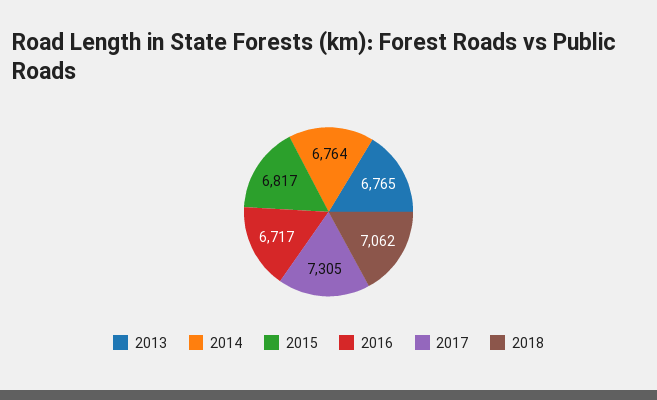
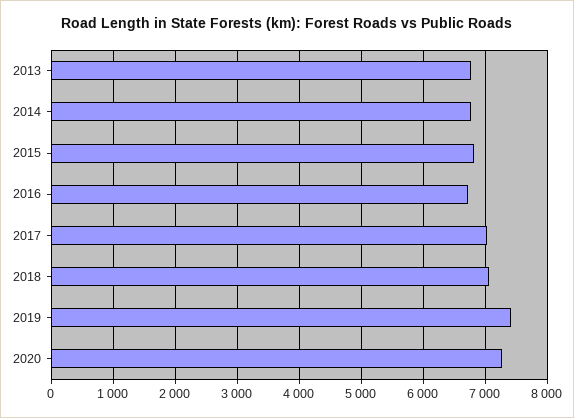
2017: 7305 -> 7000
2019: none -> 7400
2020: none -> 7300

